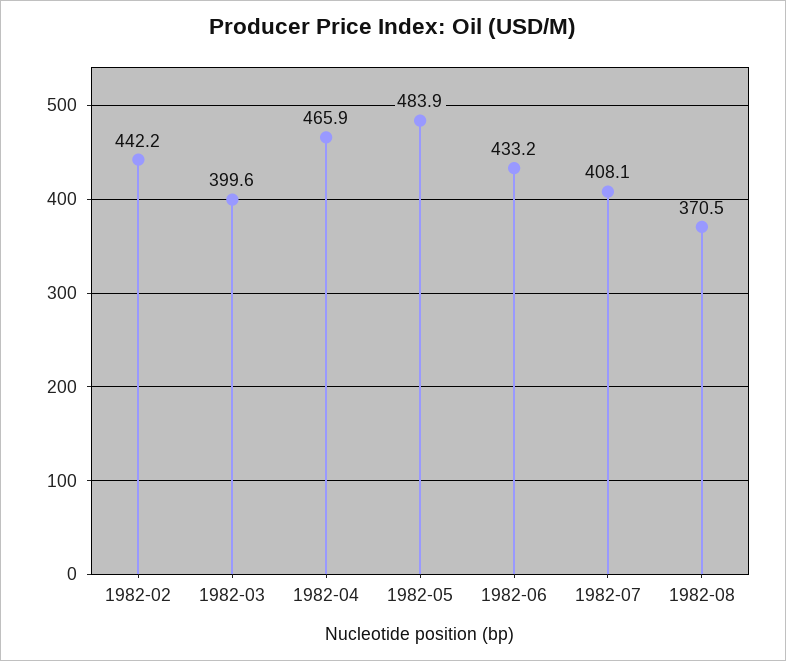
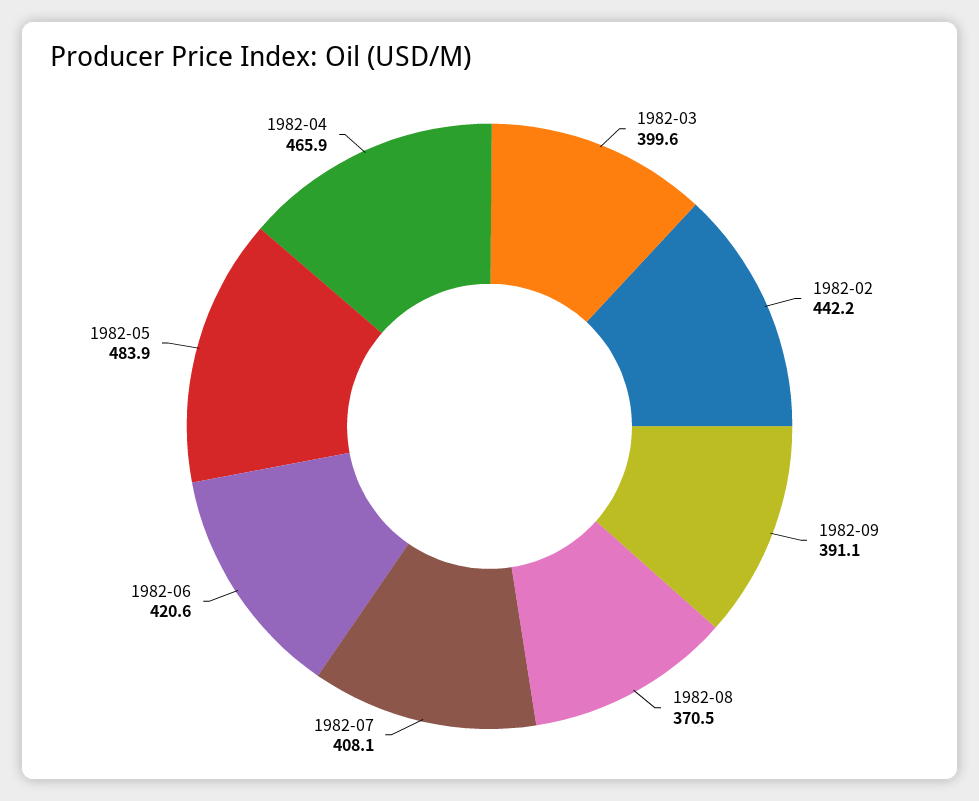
1982-06: 433.2 -> 420.6
1982-09: none -> 391.1

